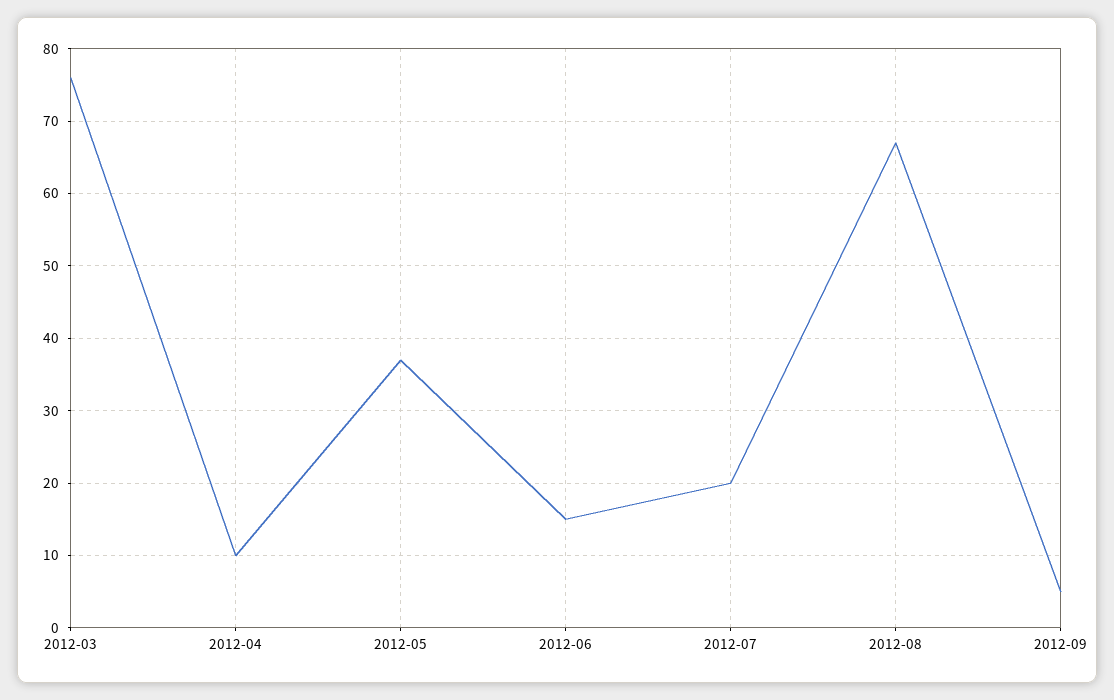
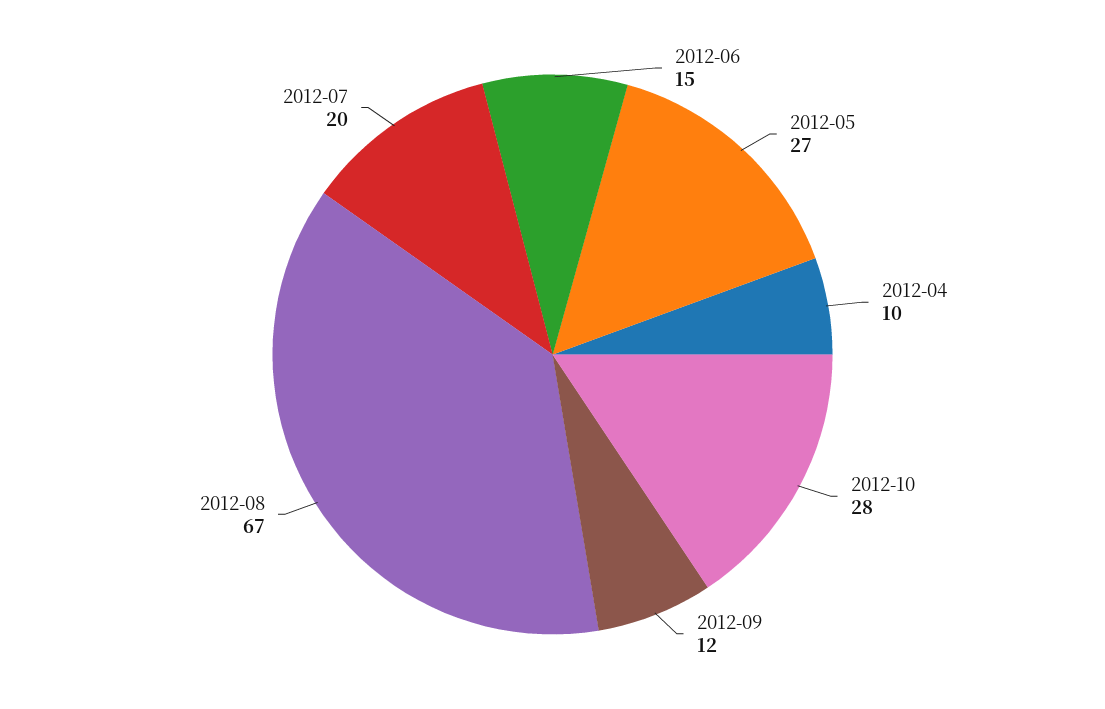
2012-03: 76 -> none
2012-05: 37 -> 27
2012-09: 5 -> 12
2012-10: none -> 28

